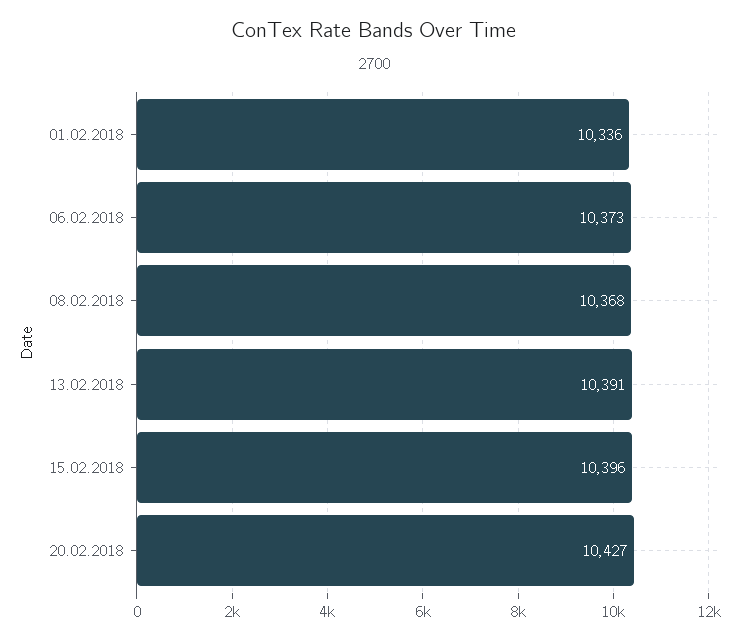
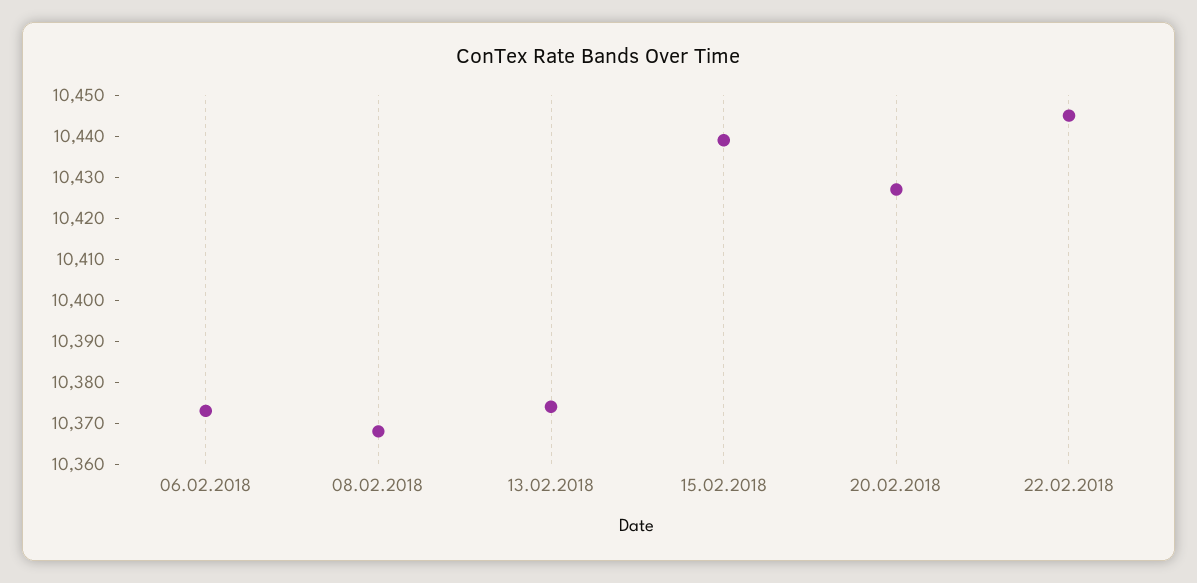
01.02.2018: 10336 -> none
13.02.2018: 10391 -> 10375
15.02.2018: 10396 -> 10440
22.02.2018: none -> 10445

